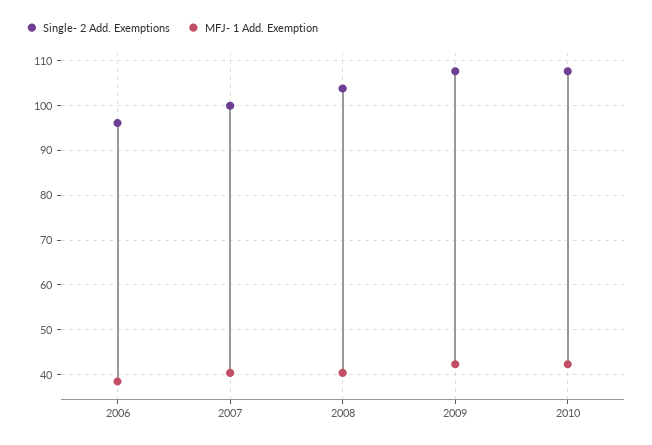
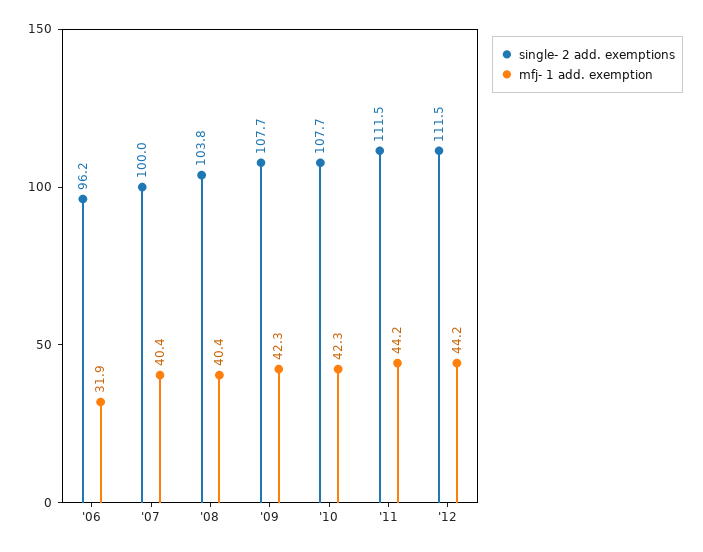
MFJ- 1 Add. Exemption, 2006: 38 -> 31.9
Single- 2 Add. Exemptions, '11: none -> 111.5
MFJ- 1 Add. Exemption, '11: none -> 44.2
Single- 2 Add. Exemptions, '12: none -> 111.5
MFJ- 1 Add. Exemption, '12: none -> 44.2

